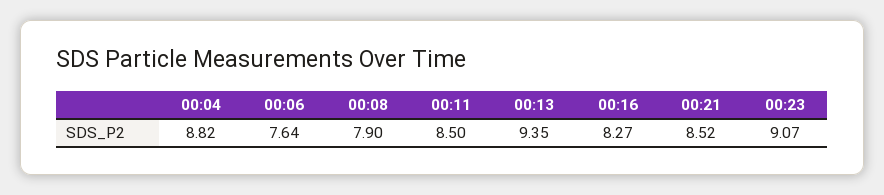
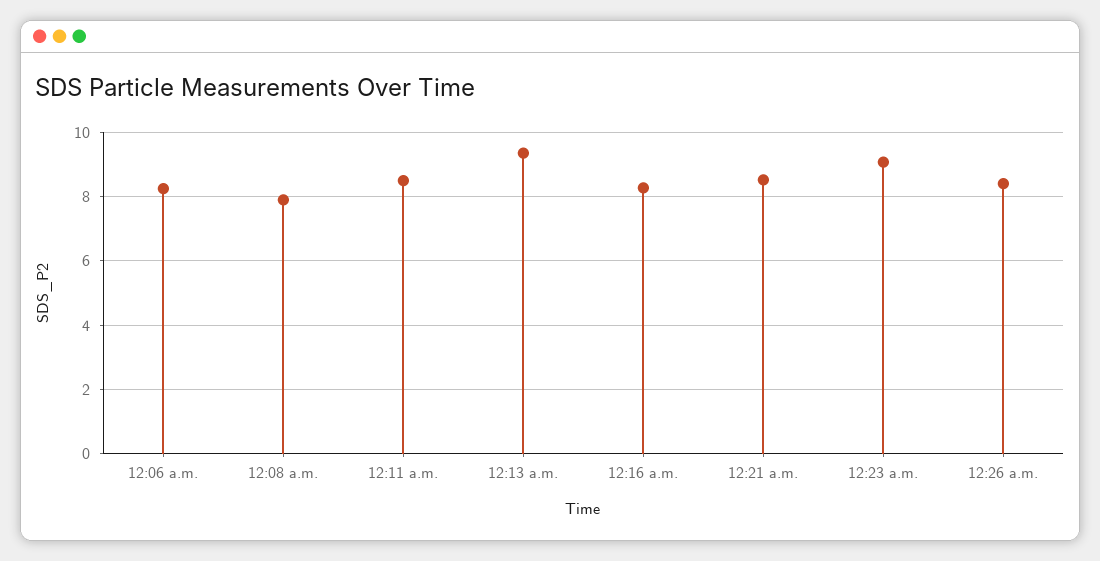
00:04: 8.82 -> none
00:06: 7.64 -> 8.2
12:26 a.m.: none -> 8.4

